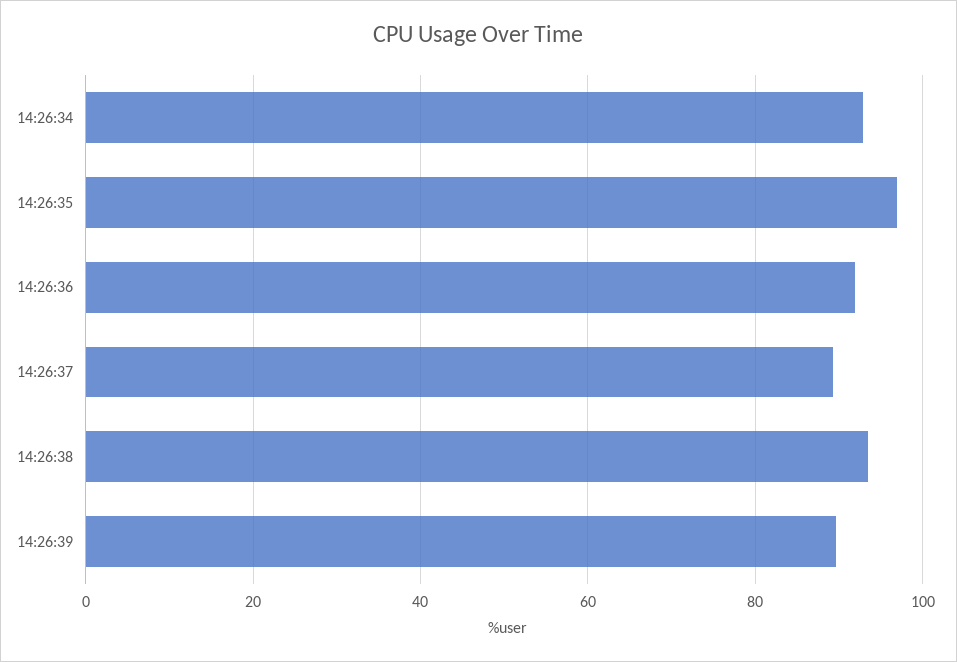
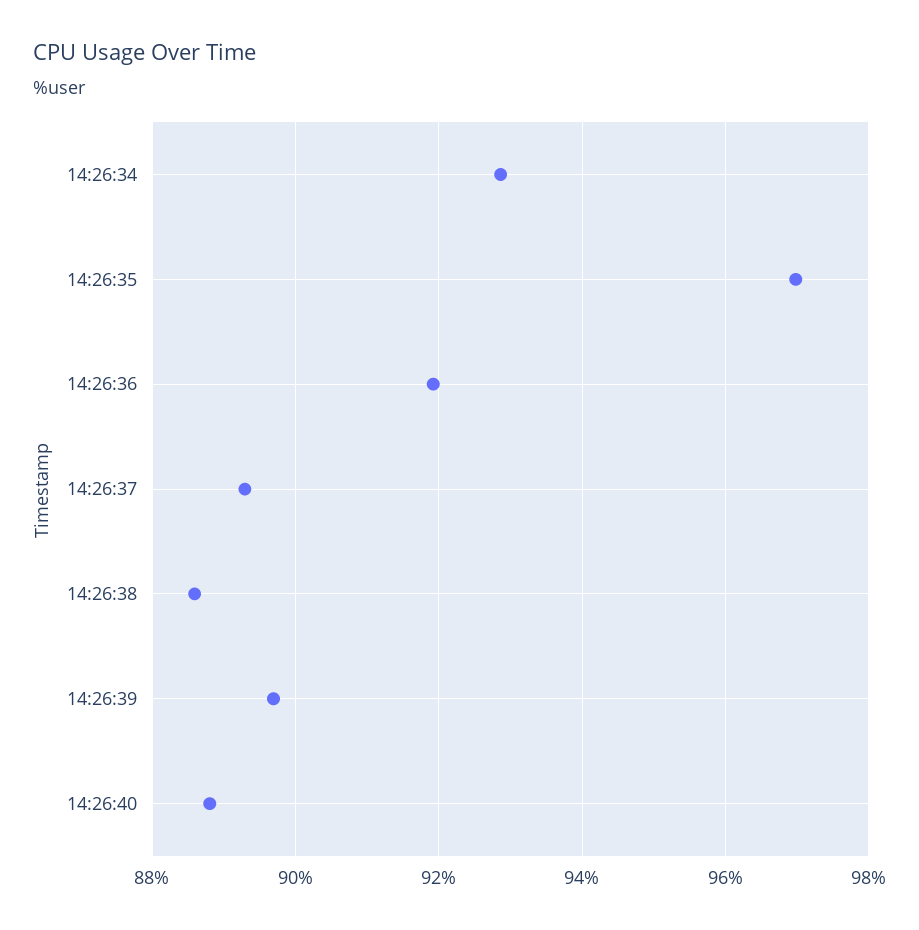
14:26:38: 94 -> 88.6
14:26:40: none -> 88.8

